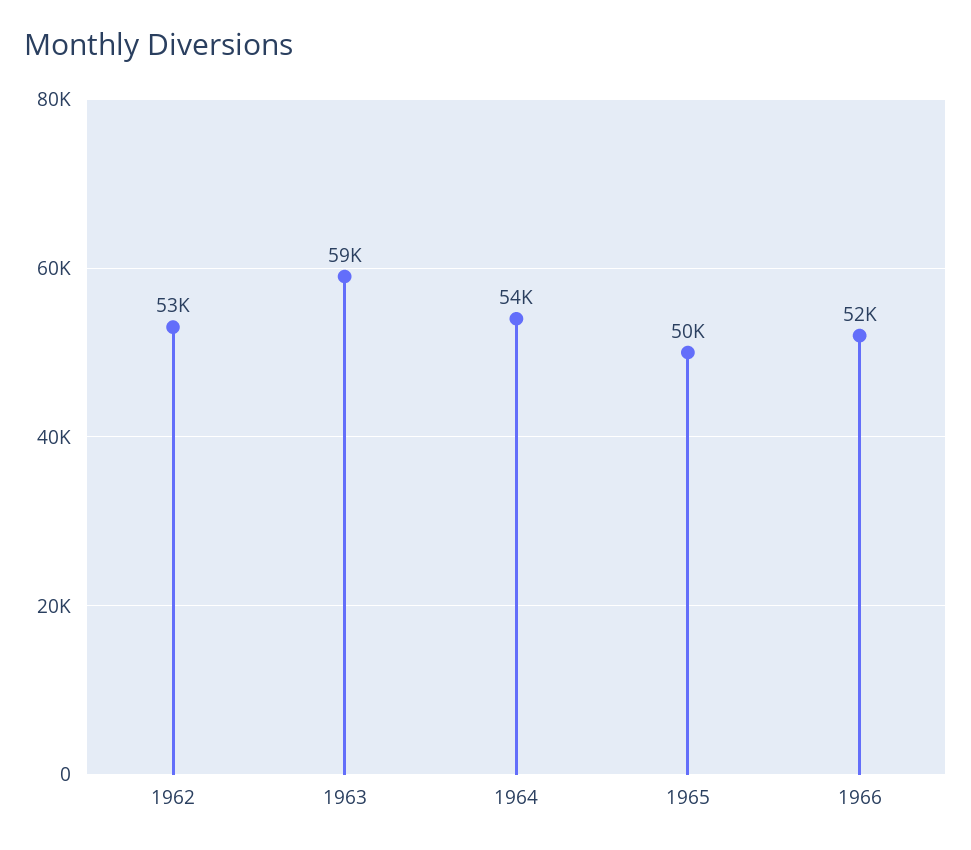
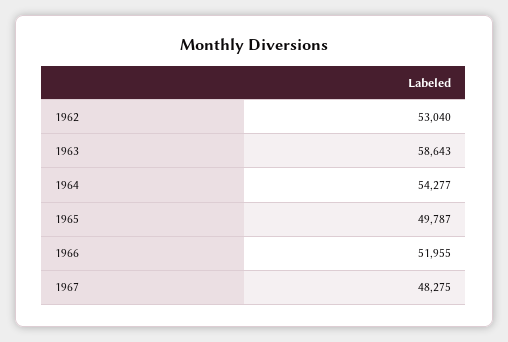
1967: none -> 48275

